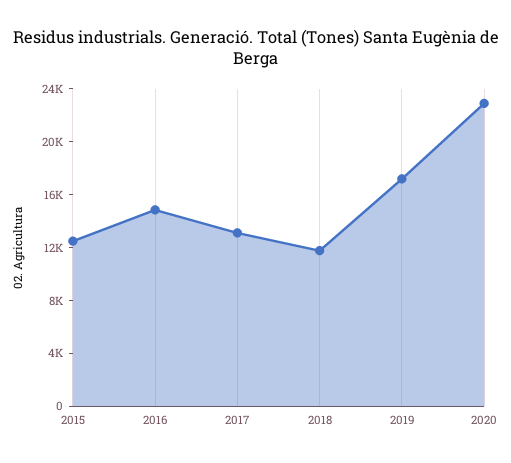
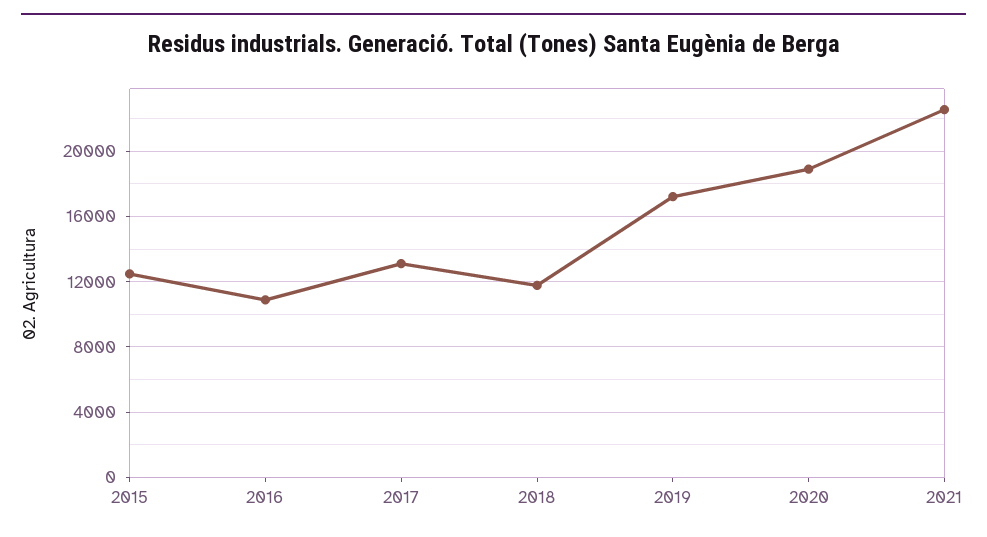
2016: 15000 -> 11000
2020: 23000 -> 19000
2021: none -> 22500

